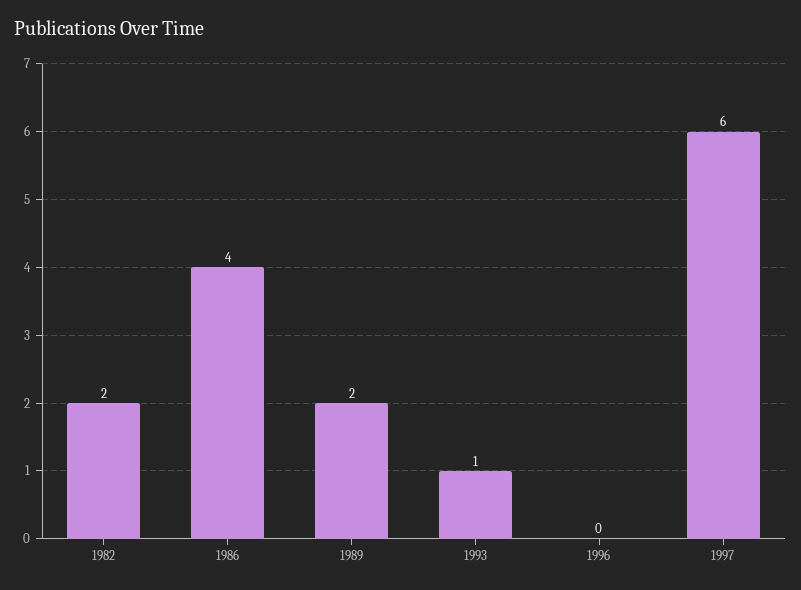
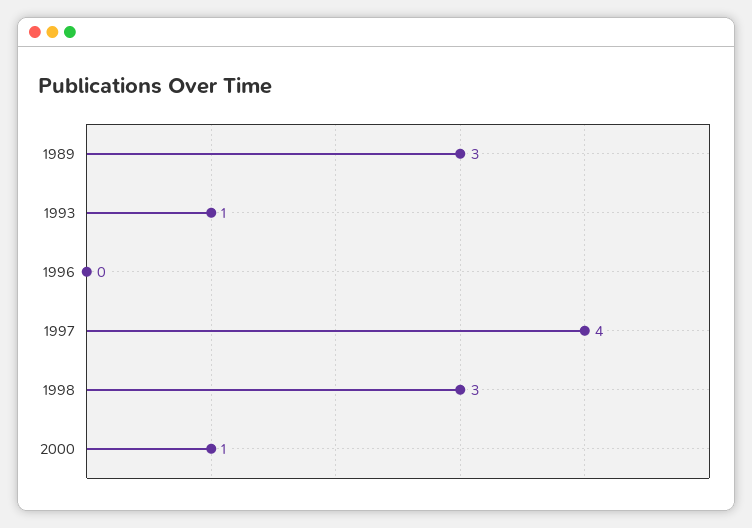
1982: 2 -> none
1986: 4 -> none
1989: 2 -> 3
1997: 6 -> 4
1998: none -> 3
2000: none -> 1

